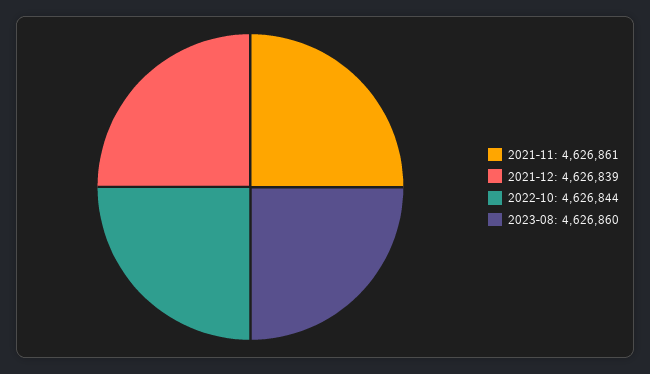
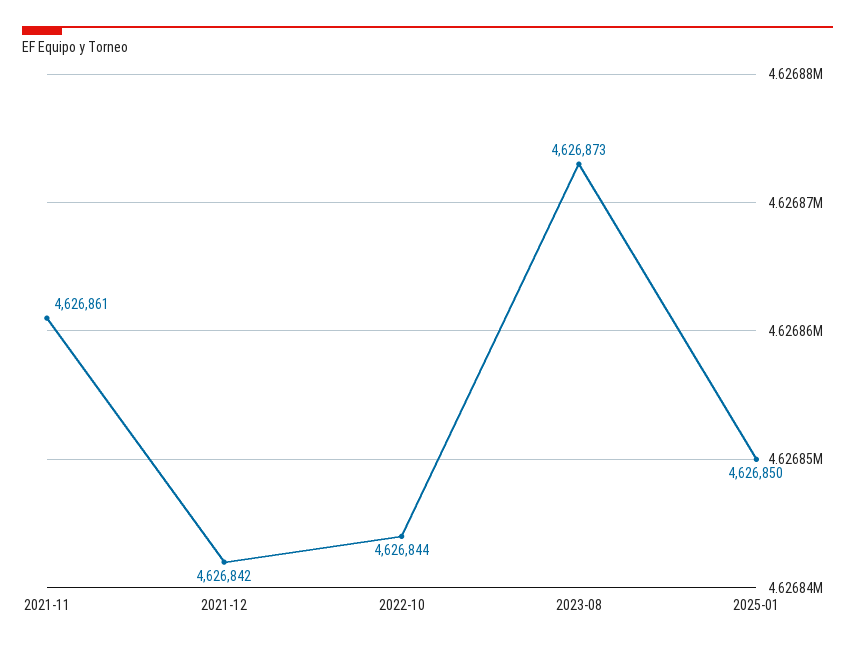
2021-12: 4626839 -> 4626842
2023-08: 4626860 -> 4626873
2025-01: none -> 4626850

